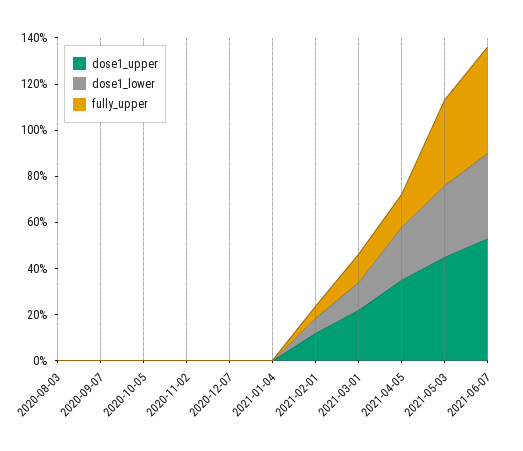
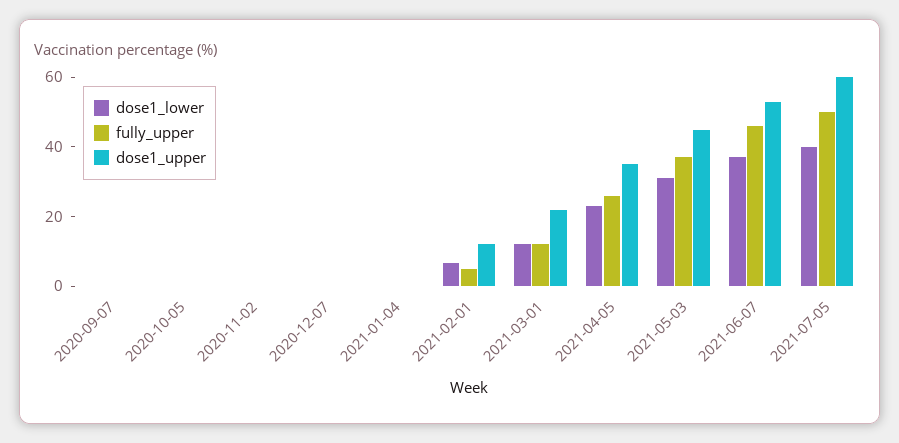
dose1_upper, 2020-08-03: 0 -> none
dose1_lower, 2020-08-03: 0 -> none
fully_upper, 2020-08-03: 0 -> none
fully_upper, 2021-04-05: 15 -> 25
dose1_lower, 2021-07-05: none -> 40
fully_upper, 2021-07-05: none -> 50
dose1_upper, 2021-07-05: none -> 60

